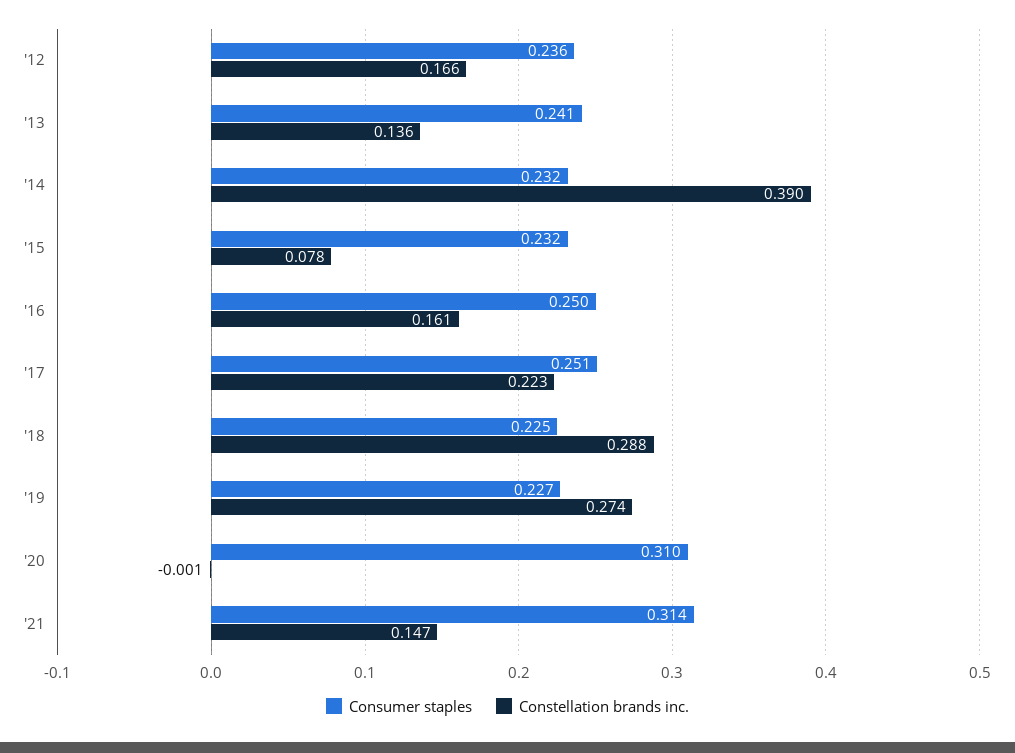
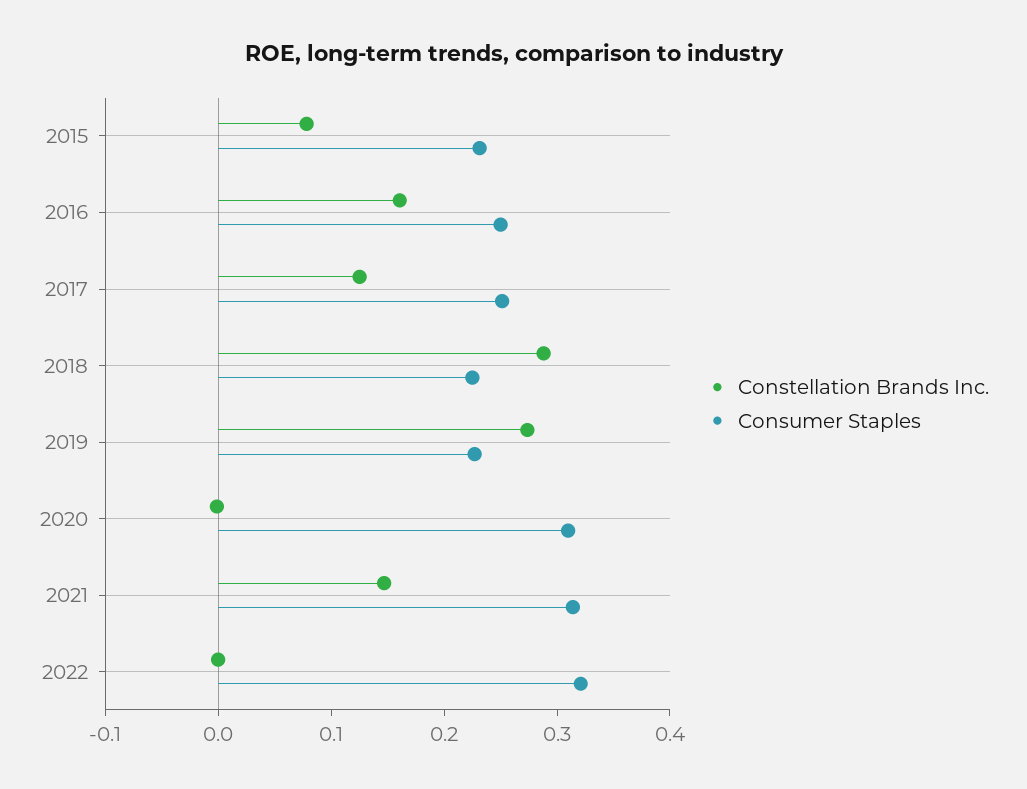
Consumer staples, '12: 0.236 -> none
Constellation brands inc., '12: 0.166 -> none
Consumer staples, '13: 0.241 -> none
Constellation brands inc., '13: 0.136 -> none
Consumer staples, '14: 0.232 -> none
Constellation brands inc., '14: 0.39 -> none
Constellation brands inc., '17: 0.223 -> 0.12
Constellation brands inc., 2022: none -> 0
Consumer staples, 2022: none -> 0.32

